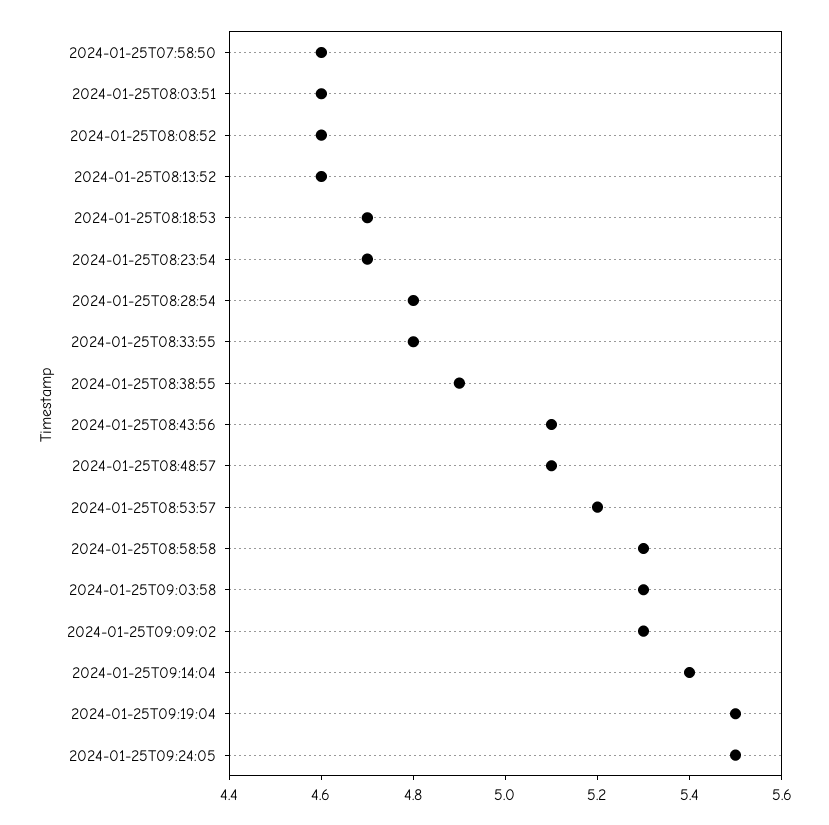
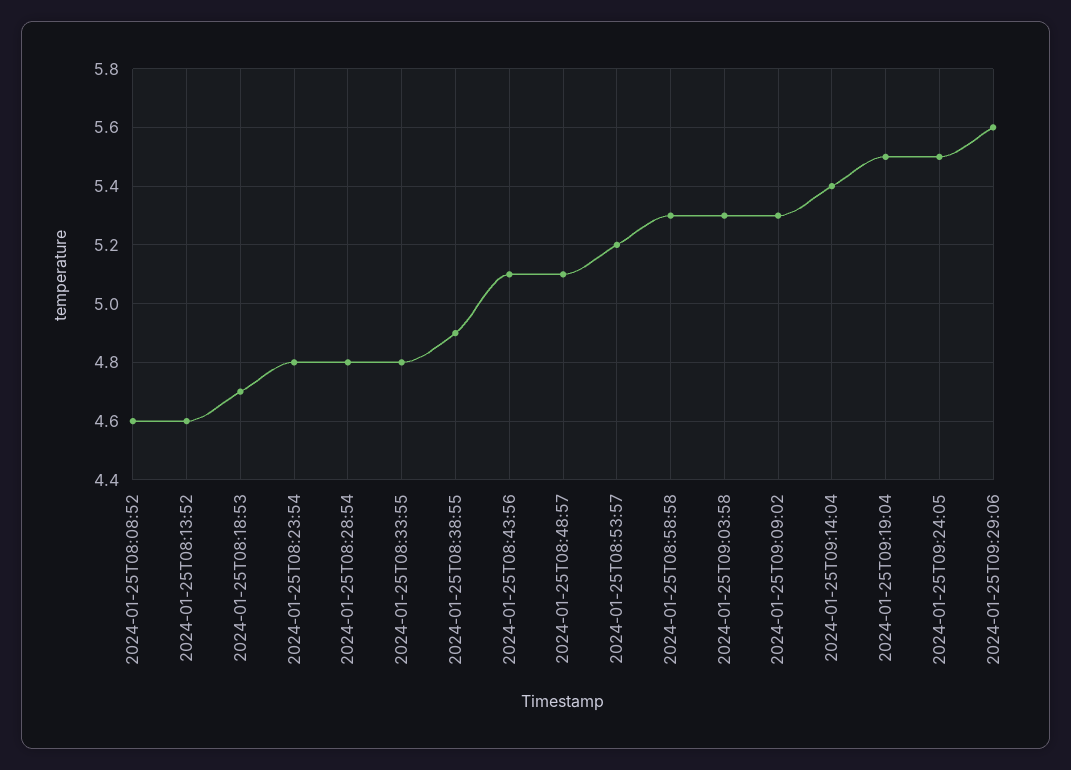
2024-01-25T07:58:50: 4.6 -> none
2024-01-25T08:03:51: 4.6 -> none
2024-01-25T08:23:54: 4.7 -> 4.8
2024-01-25T09:29:06: none -> 5.6

